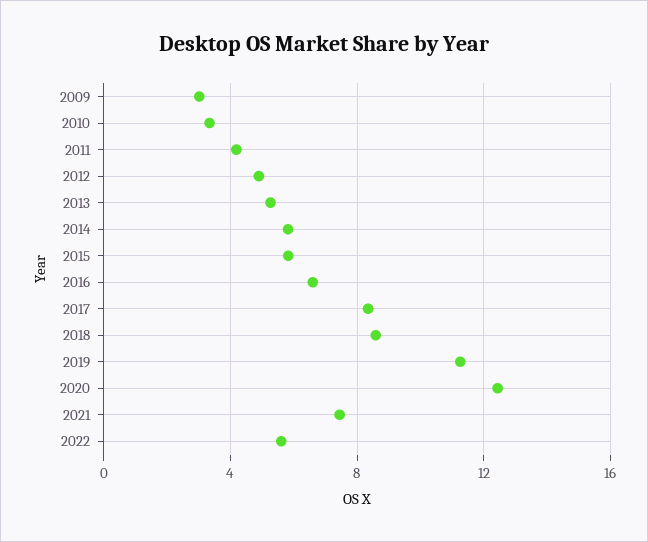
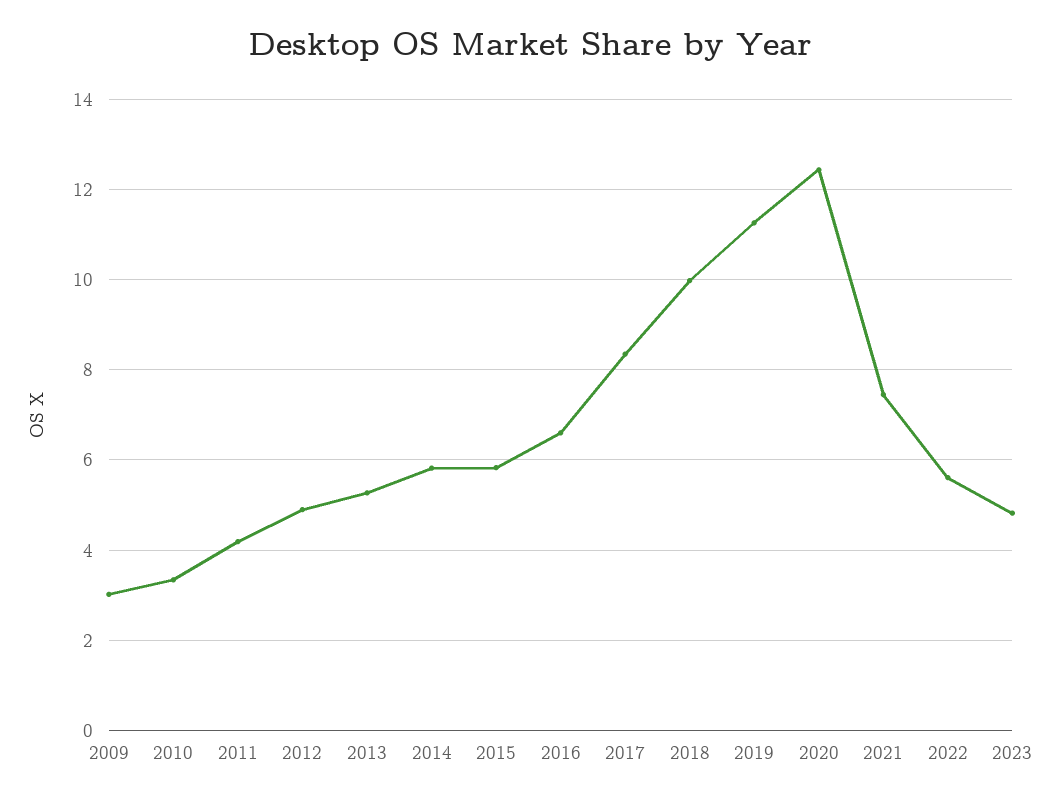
2018: 8.5 -> 10
2023: none -> 4.8

